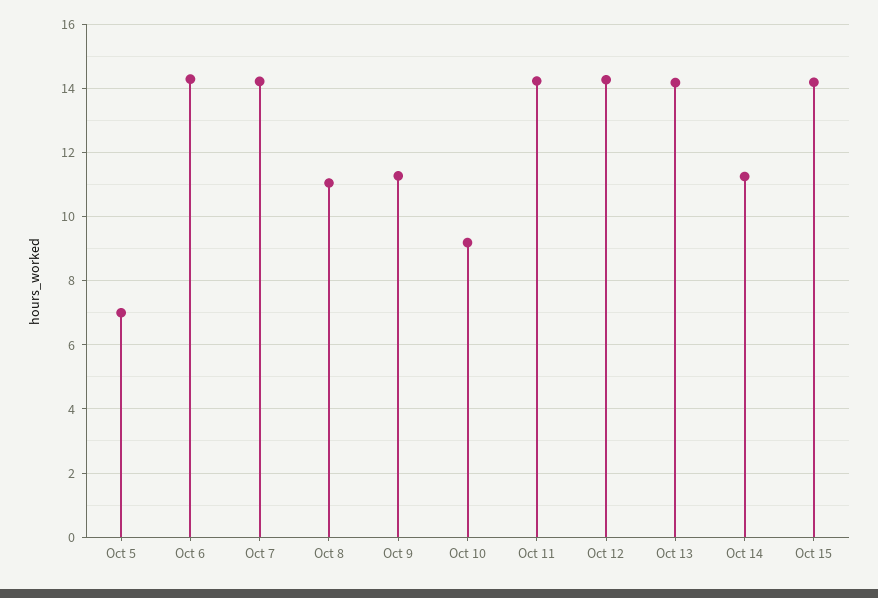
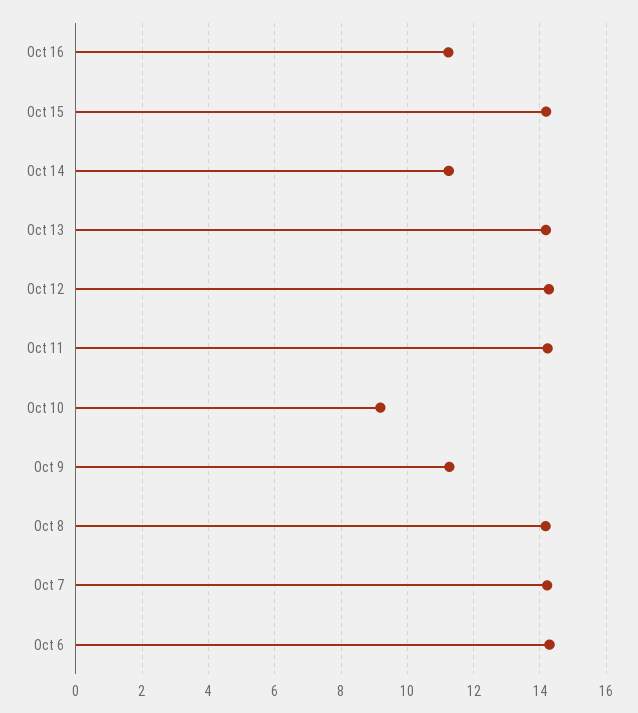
Oct 5: 7 -> none
Oct 8: 11 -> 14.2
Oct 16: none -> 11.2

